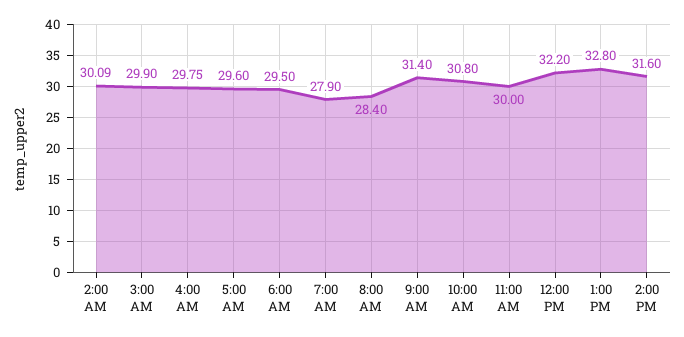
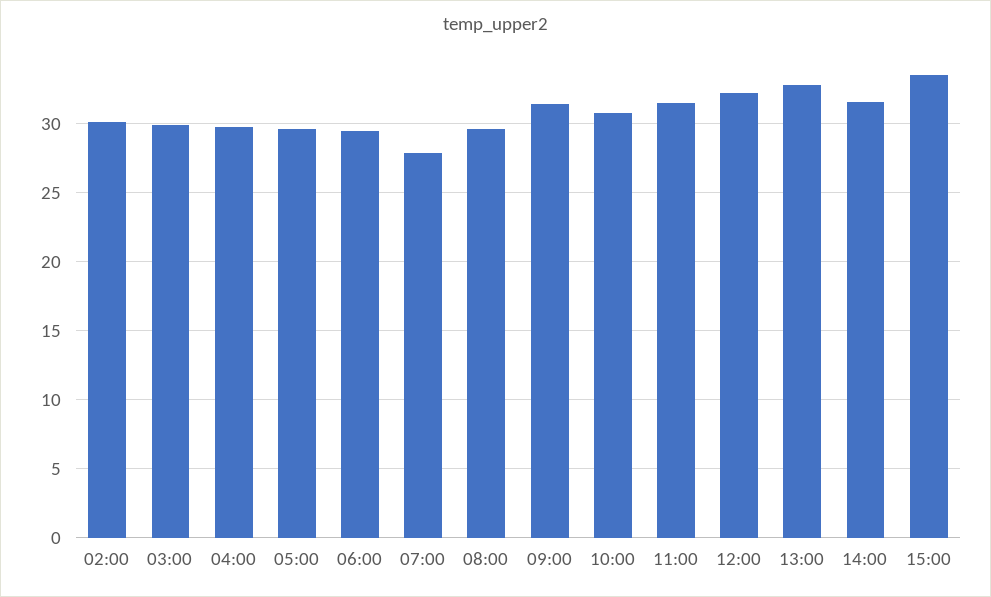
8:00 AM: 28.4 -> 29.5
11:00 AM: 30 -> 31.5
15:00: none -> 33.5

